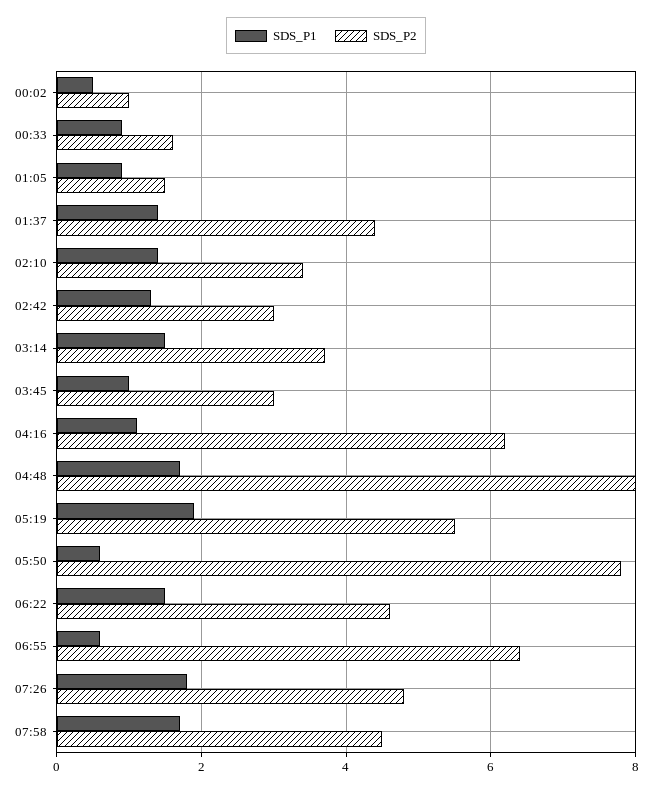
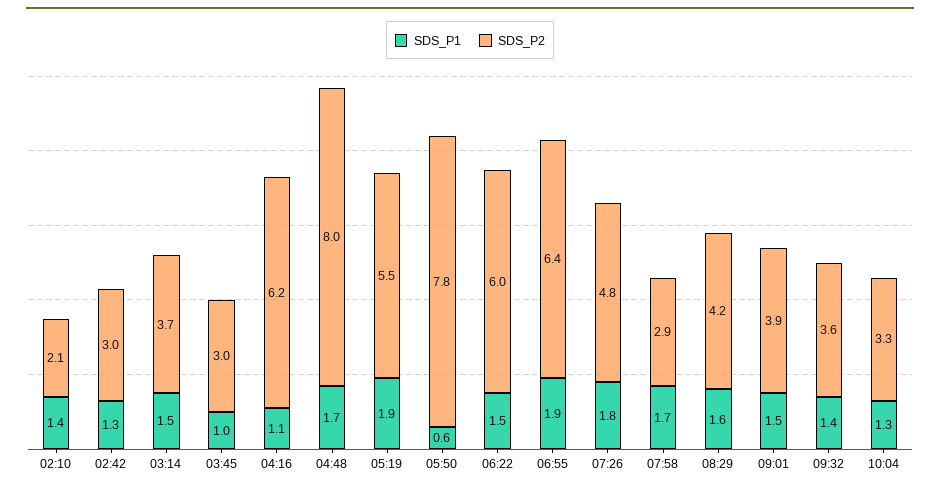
SDS_P1, 00:02: 0.5 -> none
SDS_P2, 00:02: 1 -> none
SDS_P1, 00:33: 1 -> none
SDS_P2, 00:33: 1.5 -> none
SDS_P1, 01:05: 1 -> none
SDS_P2, 01:05: 1.5 -> none
SDS_P1, 01:37: 1.5 -> none
SDS_P2, 01:37: 4.5 -> none
SDS_P2, 02:10: 3.5 -> 2.1
SDS_P2, 06:22: 4.5 -> 6
SDS_P1, 06:55: 0.5 -> 1.9
SDS_P2, 07:58: 4.5 -> 2.9
SDS_P1, 08:29: none -> 1.6
SDS_P2, 08:29: none -> 4.2
SDS_P1, 09:01: none -> 1.5
SDS_P2, 09:01: none -> 3.9
SDS_P1, 09:32: none -> 1.4
SDS_P2, 09:32: none -> 3.6
SDS_P1, 10:04: none -> 1.3
SDS_P2, 10:04: none -> 3.3

